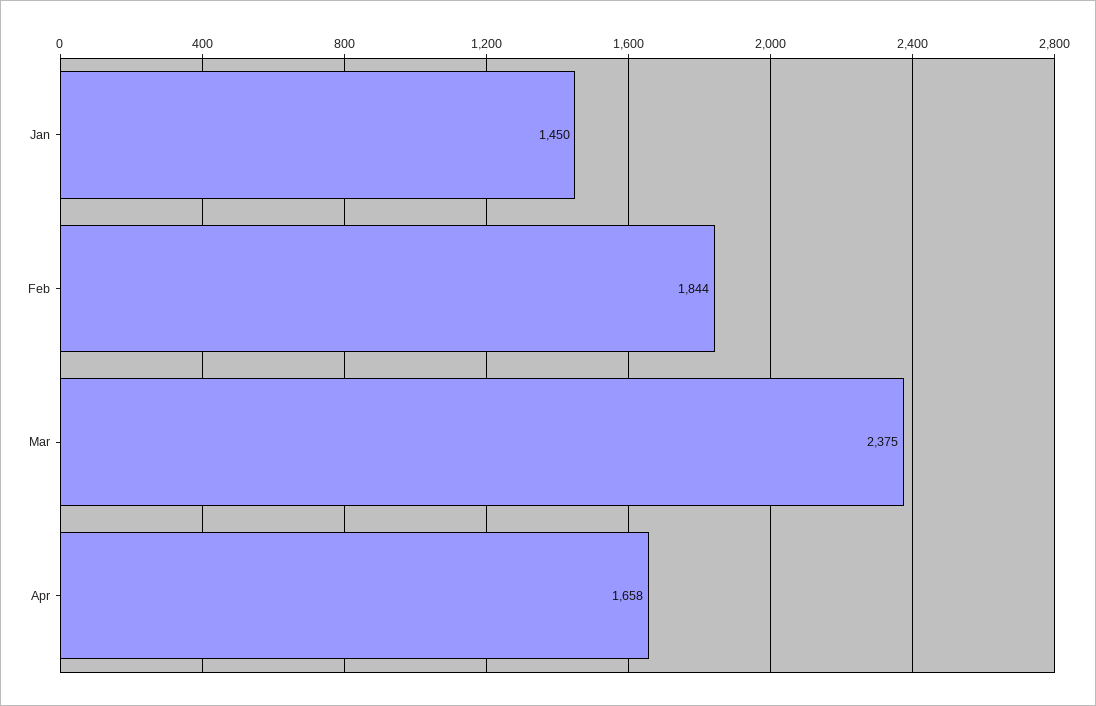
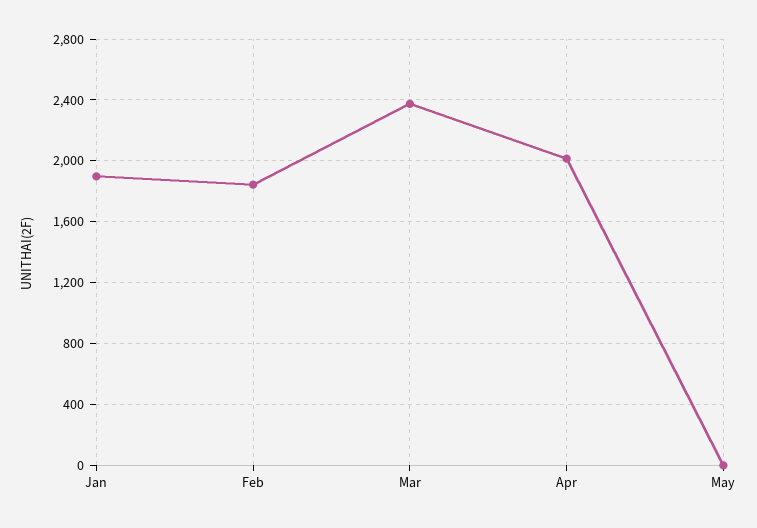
Jan: 1450 -> 1900
Apr: 1658 -> 2000
May: none -> 0

